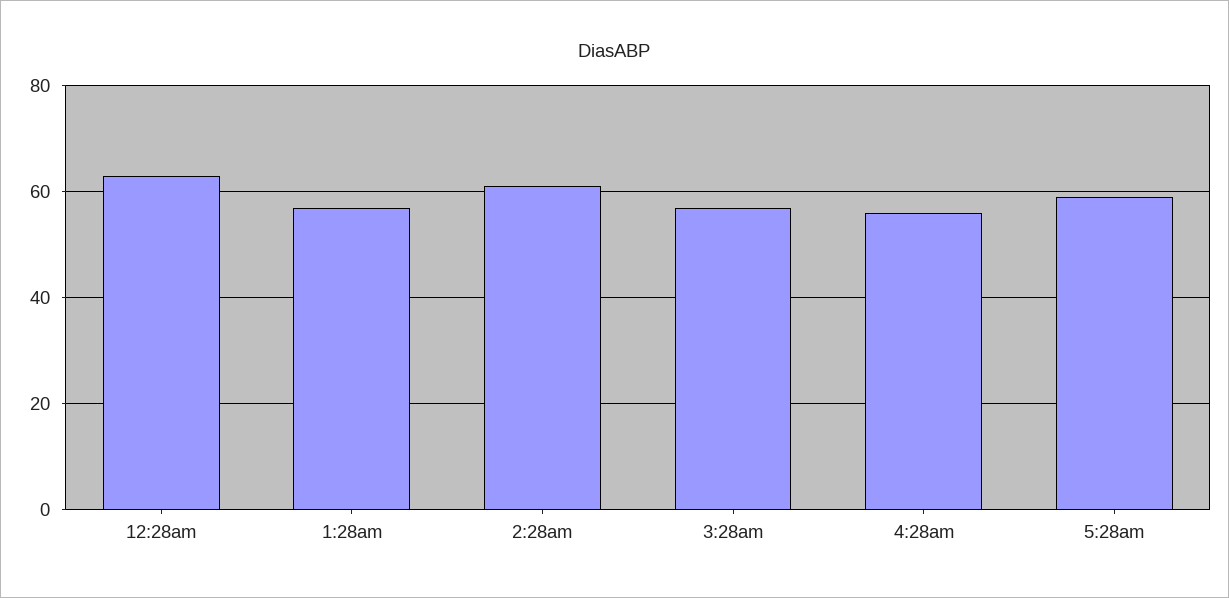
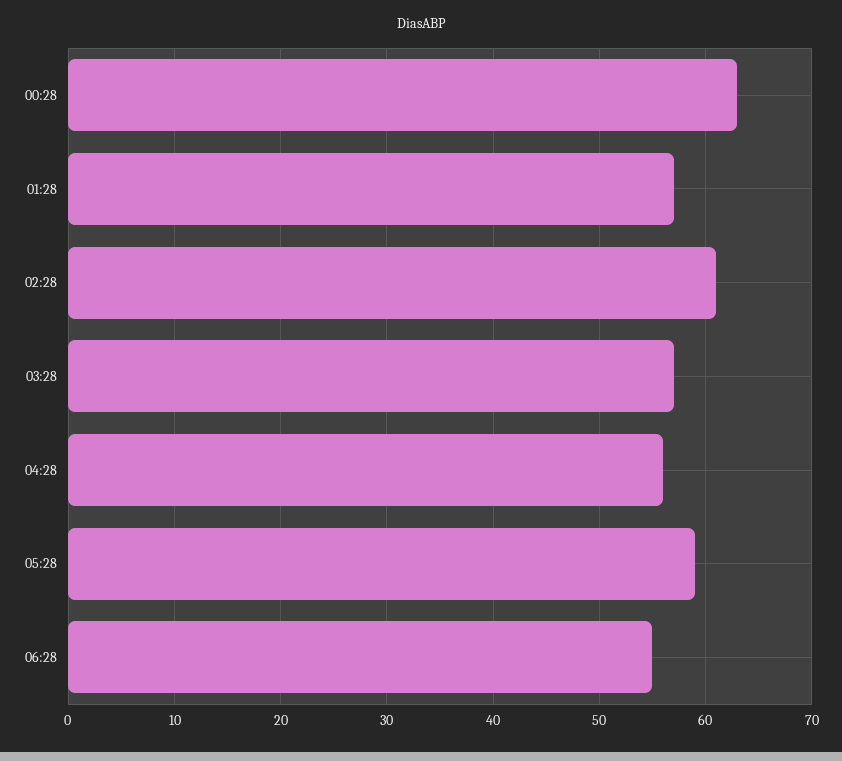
06:28: none -> 55

